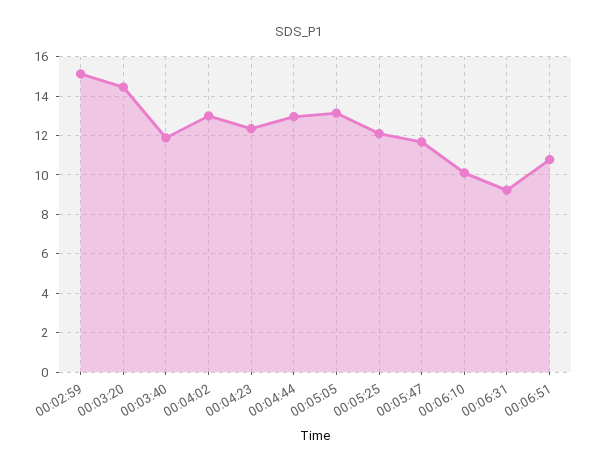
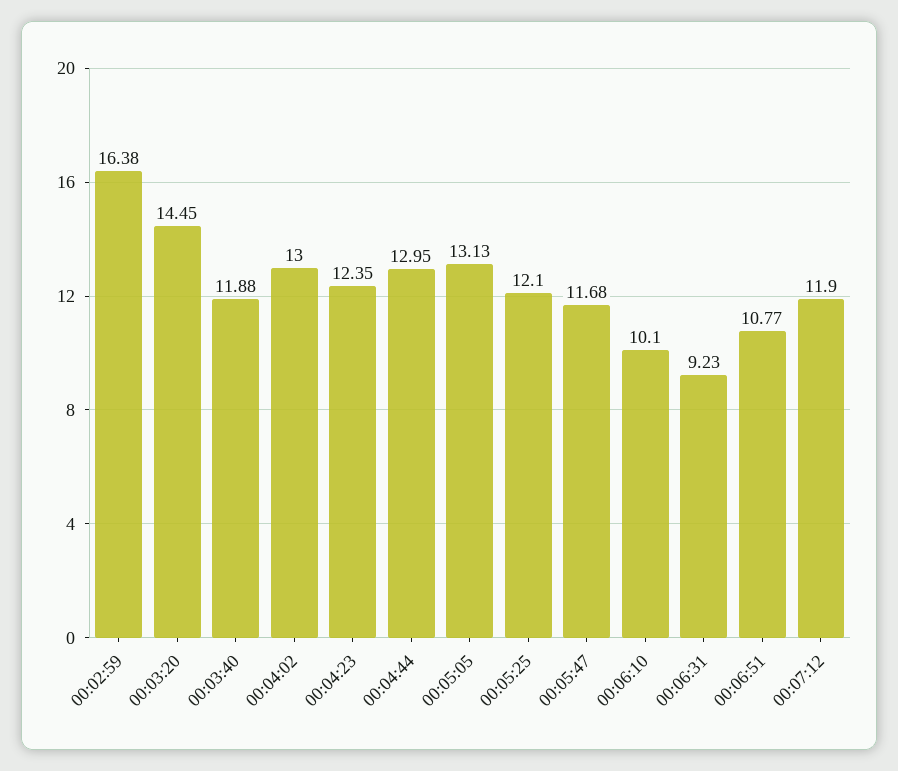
00:02:59: 15 -> 16.38
00:07:12: none -> 11.9

